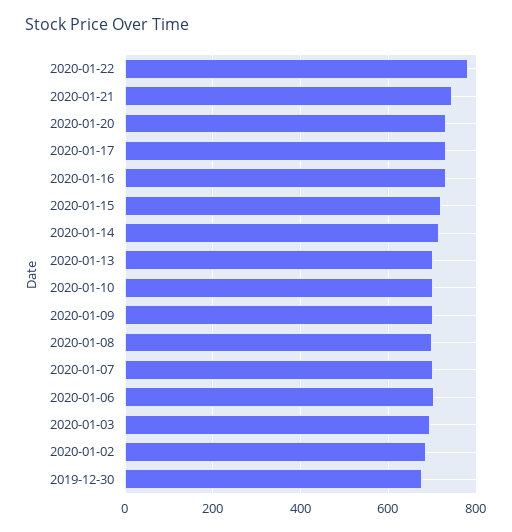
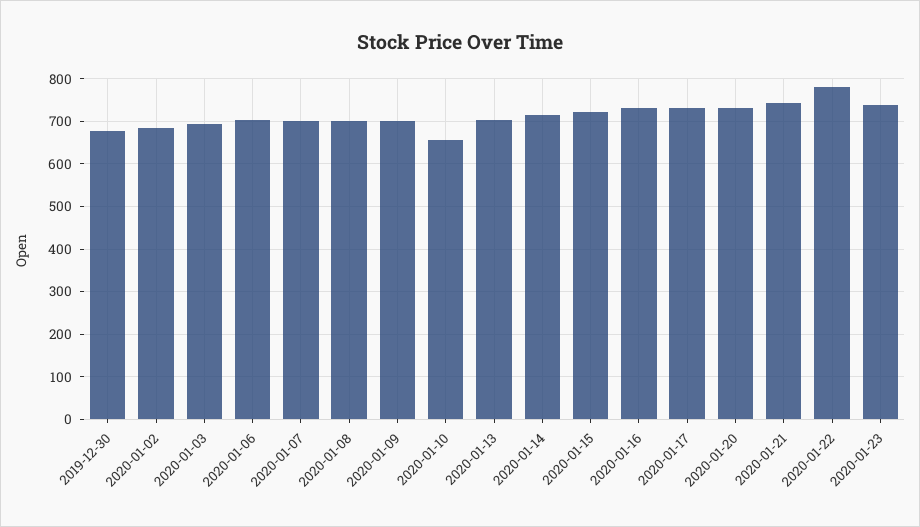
2020-01-10: 700 -> 660
2020-01-23: none -> 740

